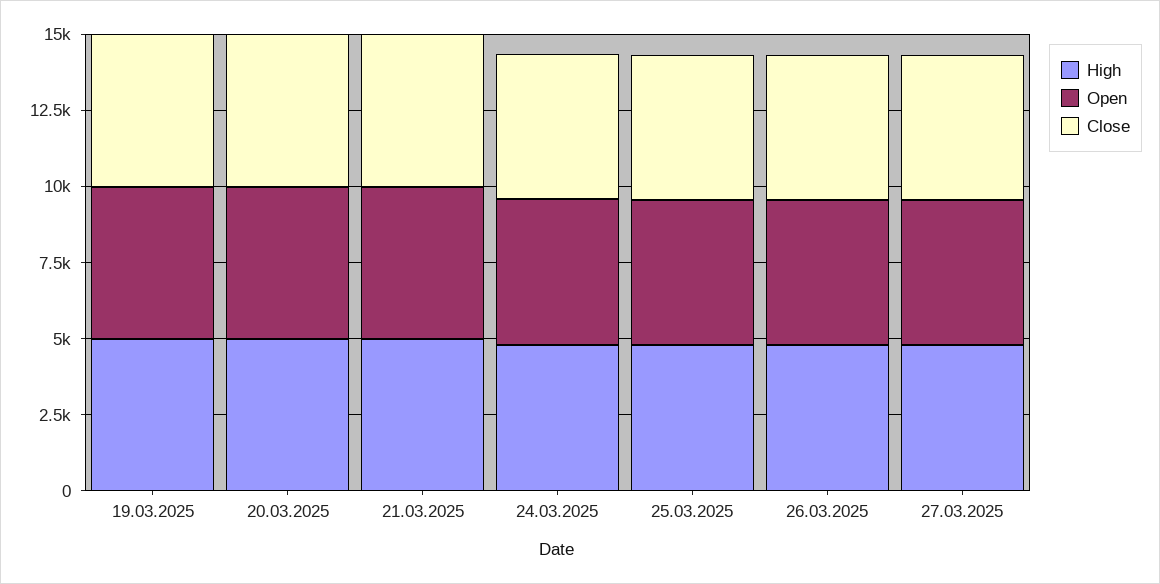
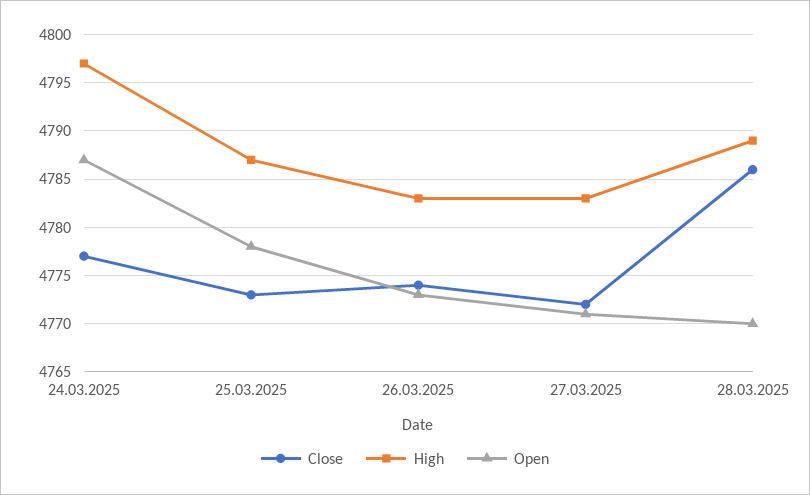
High, 19.03.2025: 5000 -> none
Open, 19.03.2025: 5000 -> none
Close, 19.03.2025: 5000 -> none
High, 20.03.2025: 5000 -> none
Open, 20.03.2025: 5000 -> none
Close, 20.03.2025: 5000 -> none
High, 21.03.2025: 5000 -> none
Open, 21.03.2025: 5000 -> none
Close, 21.03.2025: 5000 -> none
Close, 28.03.2025: none -> 4786
High, 28.03.2025: none -> 4789
Open, 28.03.2025: none -> 4770

